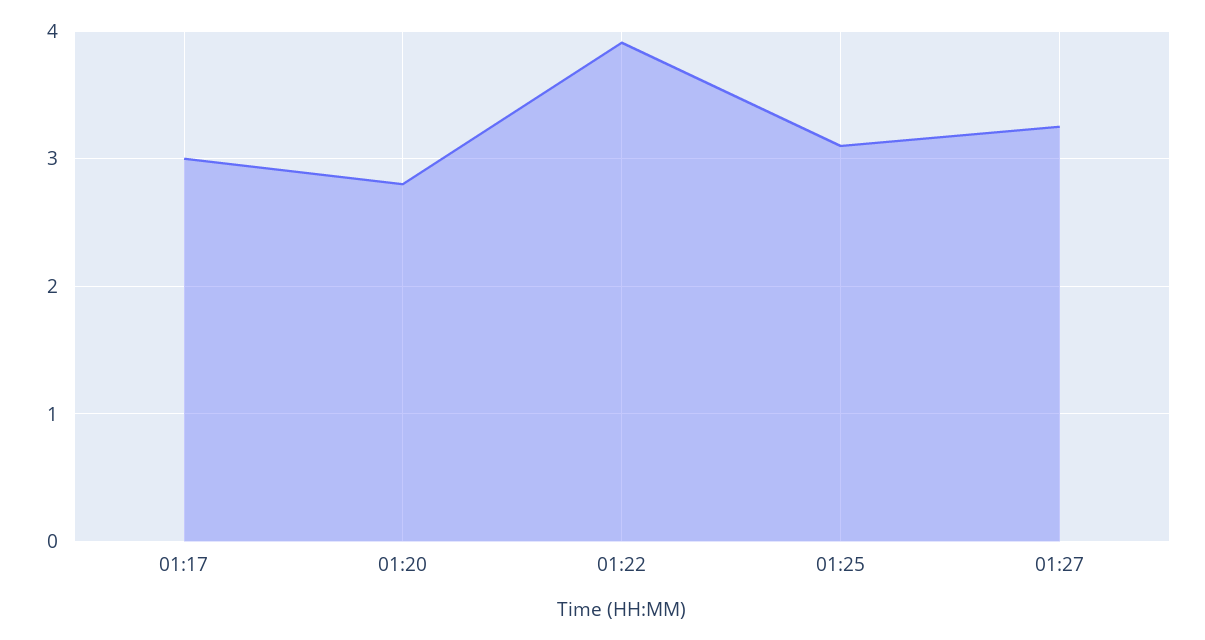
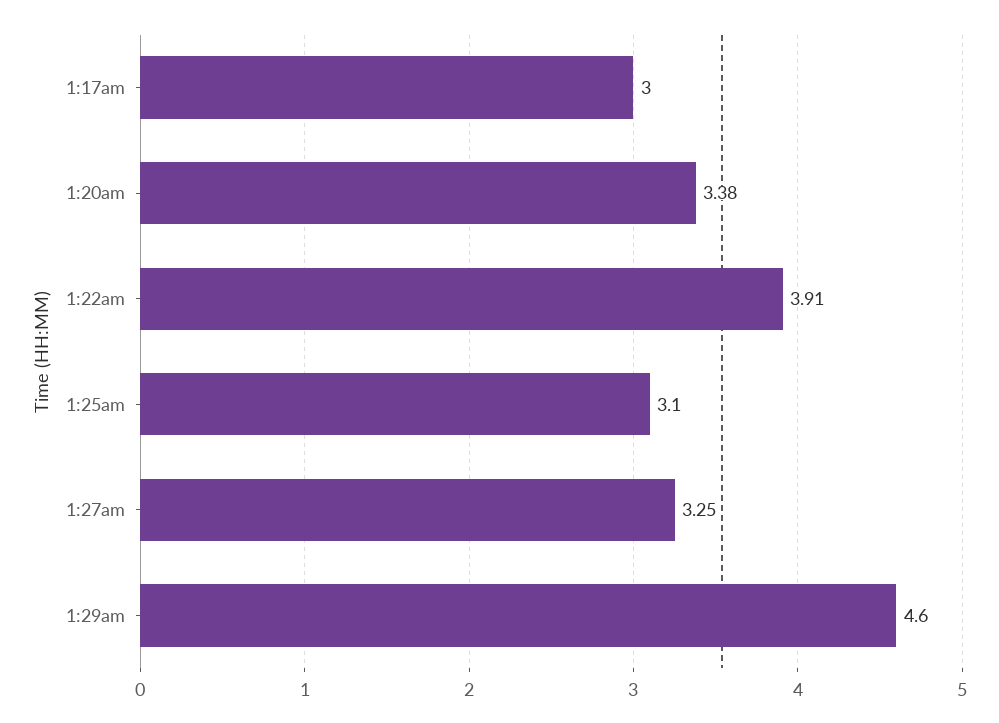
01:20: 2.8 -> 3.38
1:29am: none -> 4.6

